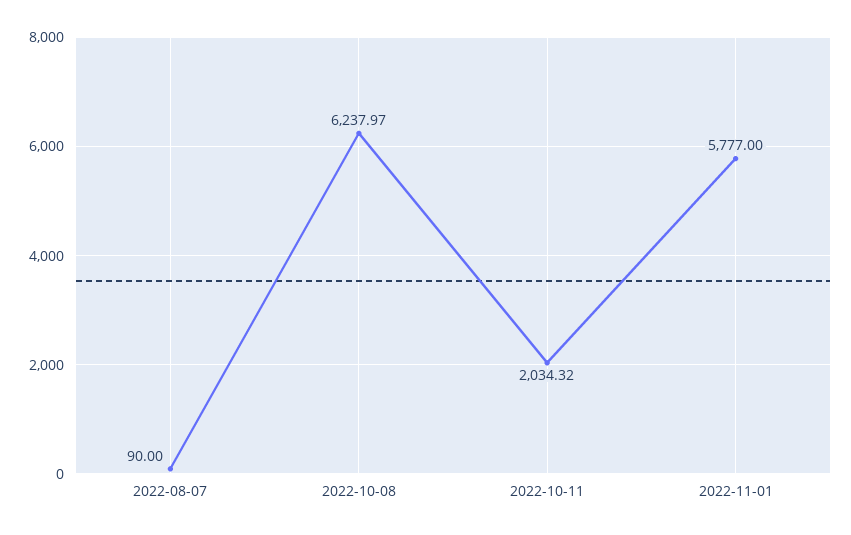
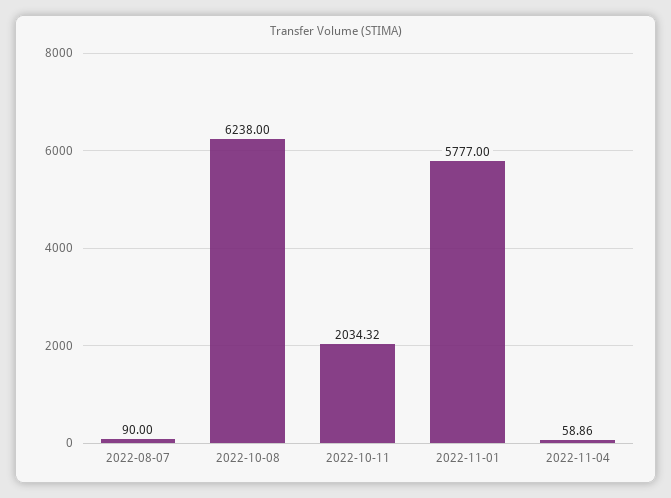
2022-10-08: 6237.97 -> 6238
2022-11-04: none -> 58.86

